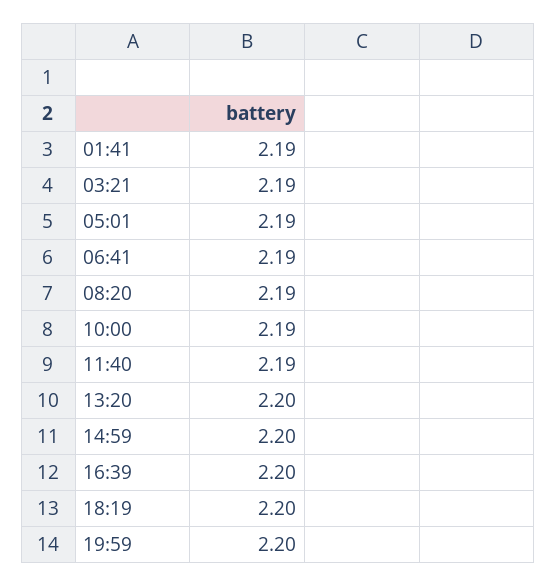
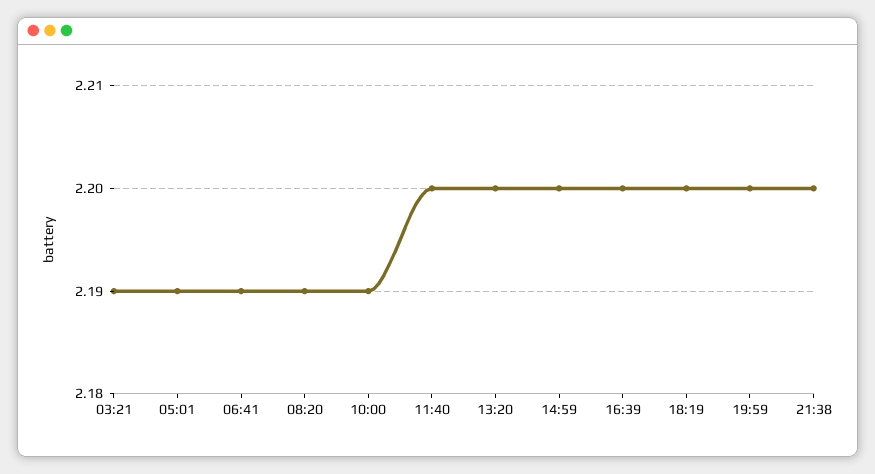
01:41: 2.19 -> none
11:40: 2.19 -> 2.2
21:38: none -> 2.2

